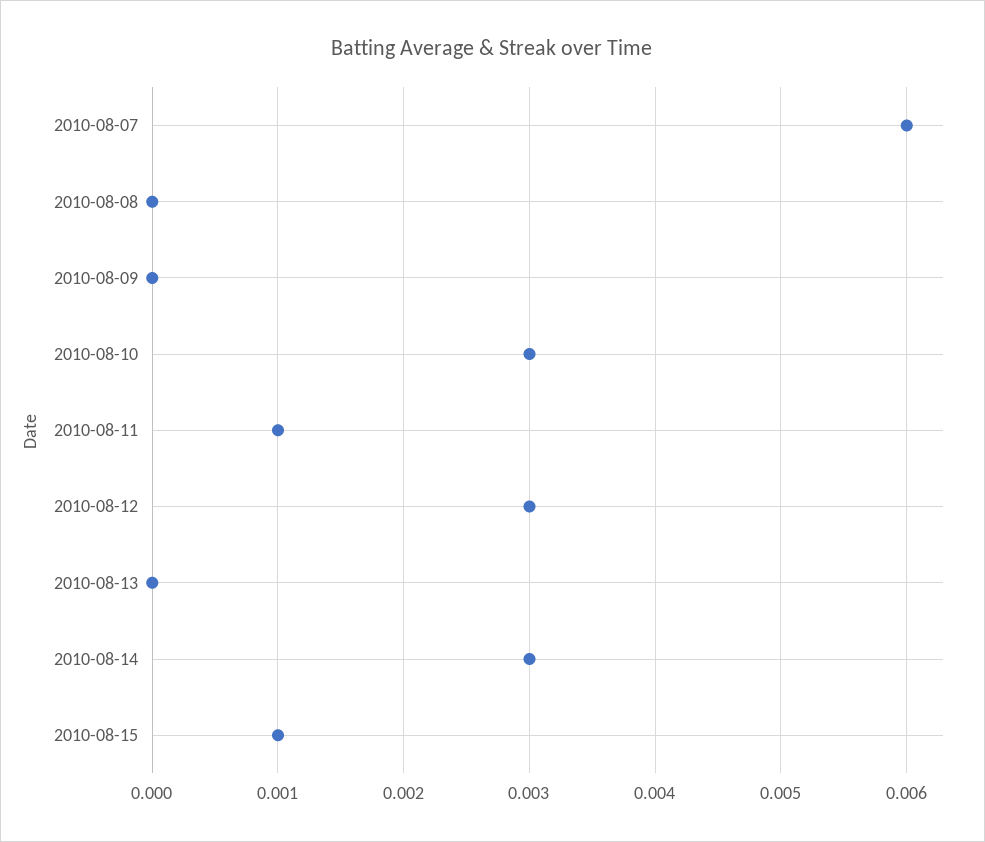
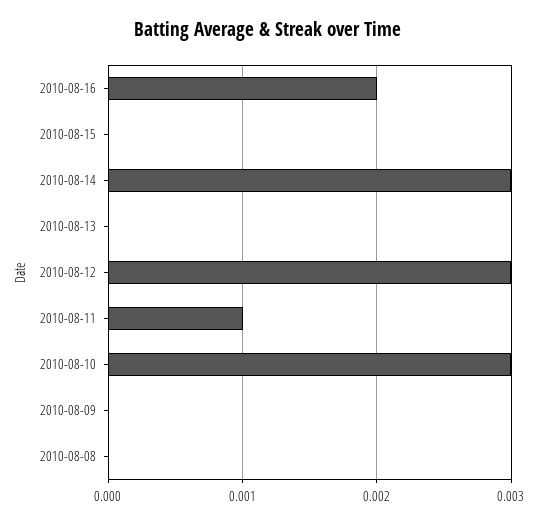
2010-08-07: 0.006 -> none
2010-08-15: 0.001 -> 0
2010-08-16: none -> 0.002

